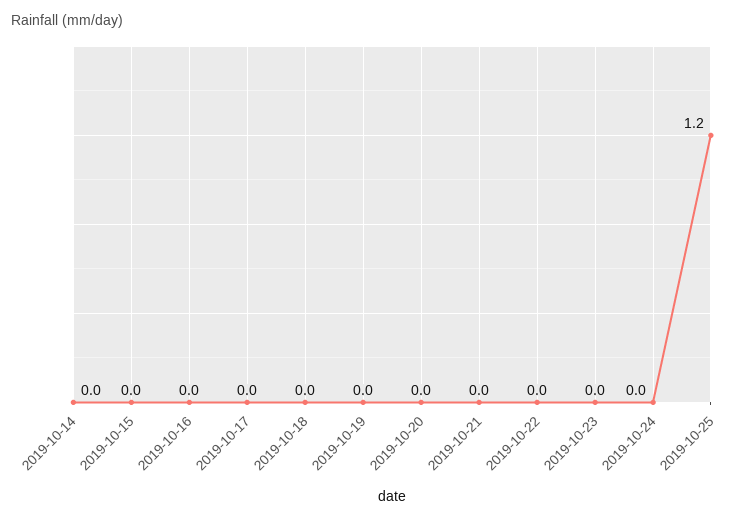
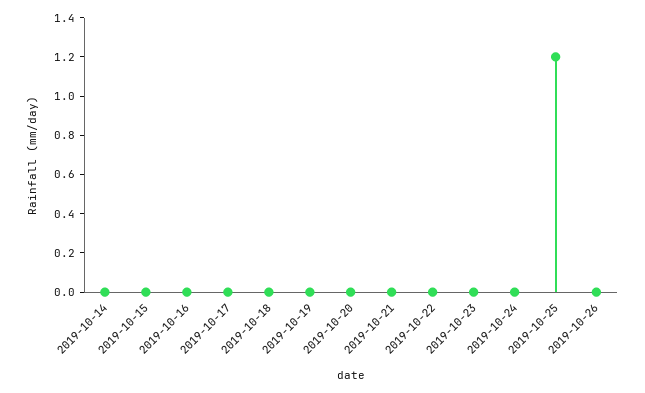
2019-10-26: none -> 0

